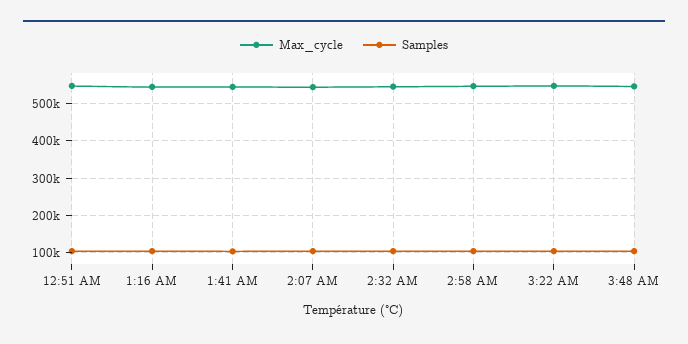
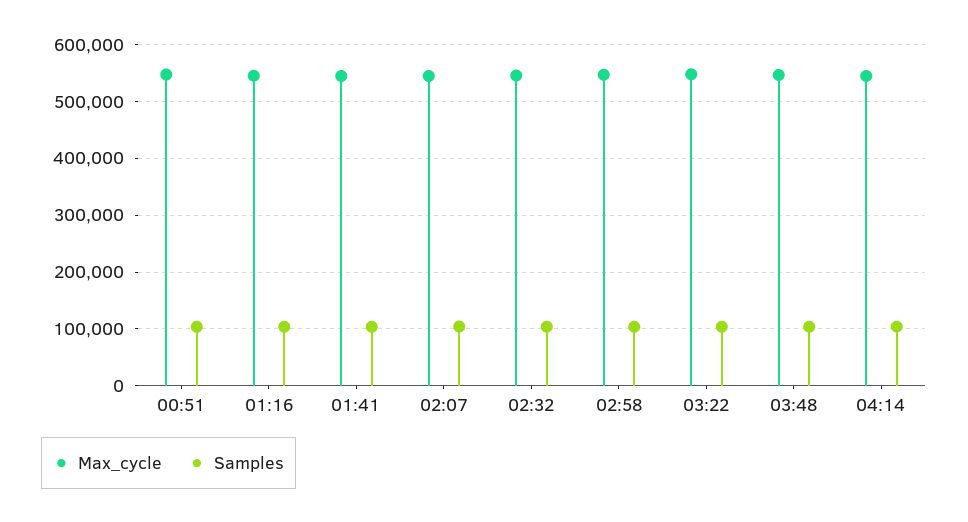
Max_cycle, 04:14: none -> 540000
Samples, 04:14: none -> 100000

